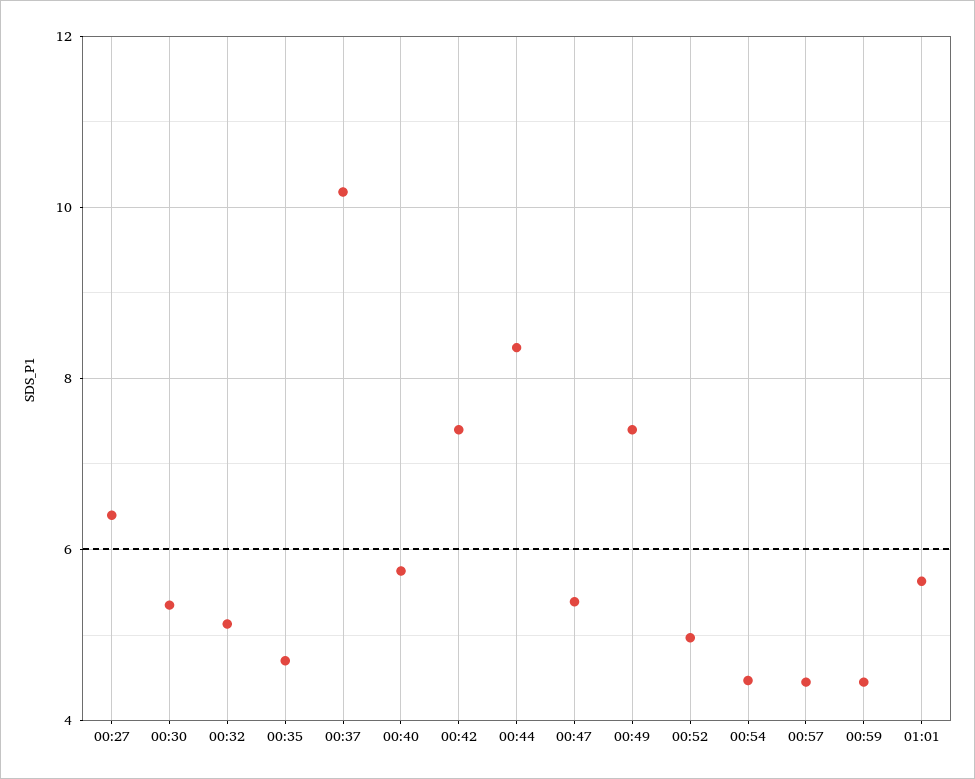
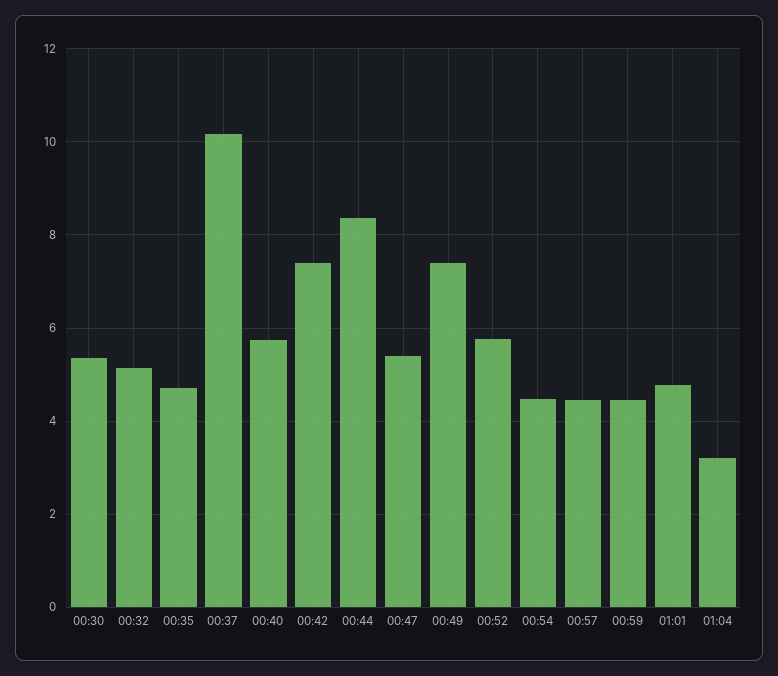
00:27: 6.4 -> none
00:52: 5 -> 5.8
01:01: 5.6 -> 4.8
01:04: none -> 3.2

